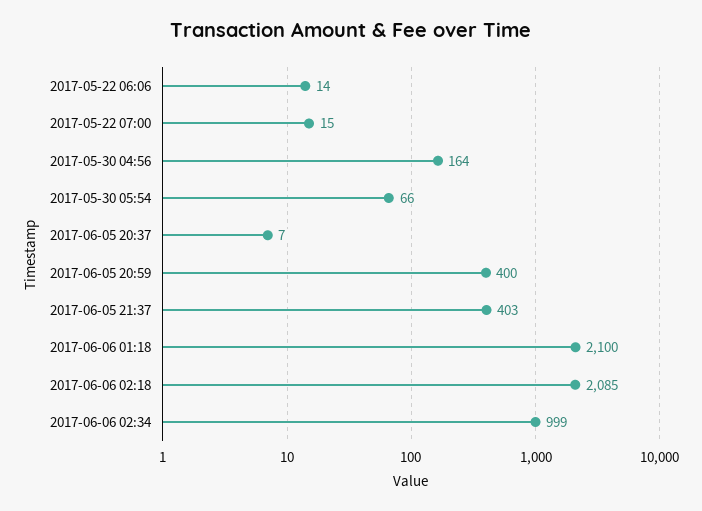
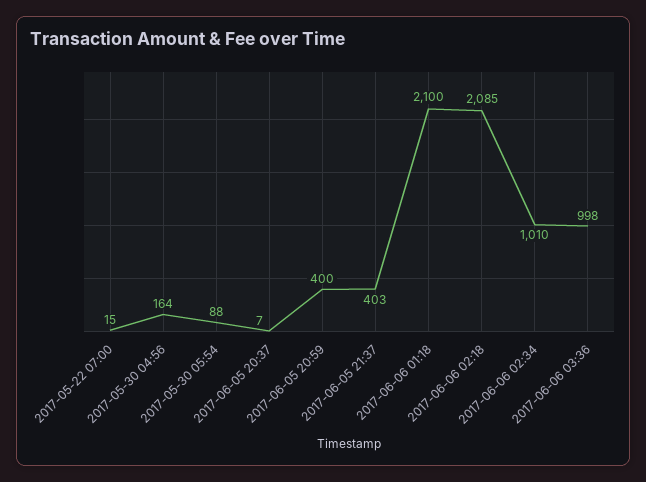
2017-05-22 06:06: 14 -> none
2017-05-30 05:54: 66 -> 88
2017-06-06 02:34: 999 -> 1010
2017-06-06 03:36: none -> 998

